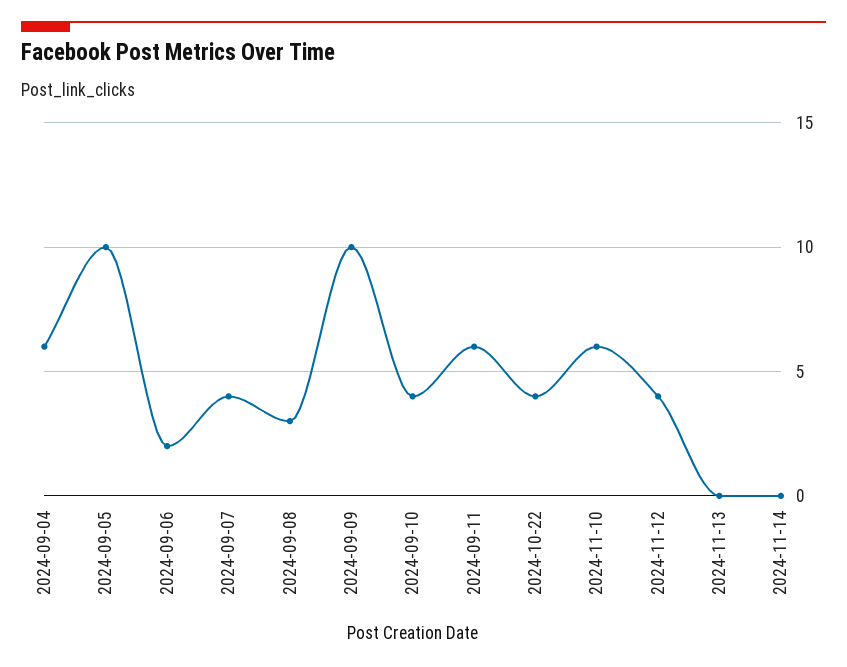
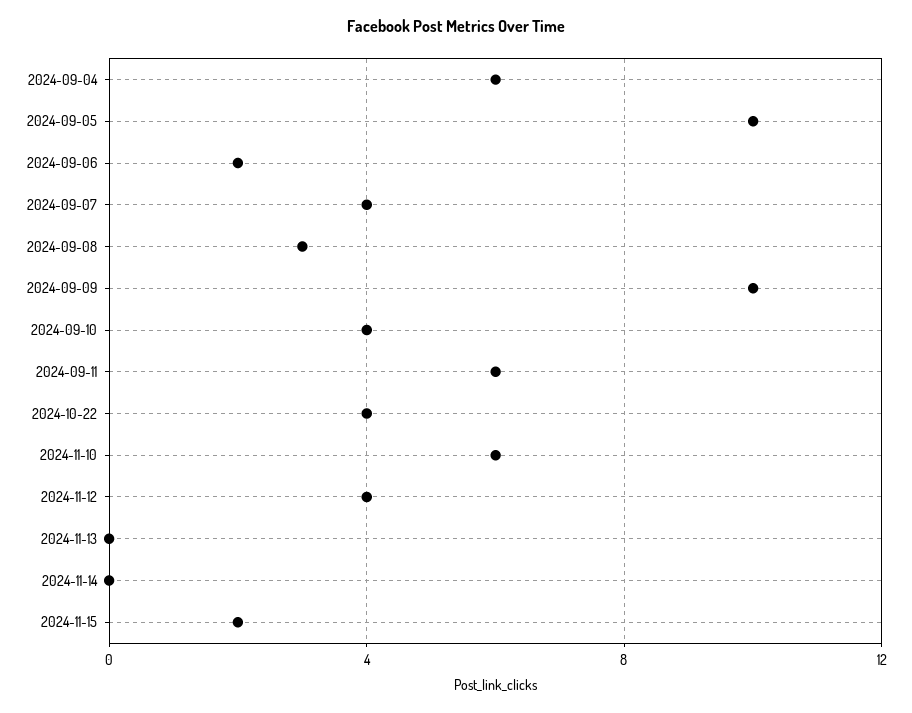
2024-11-15: none -> 2

